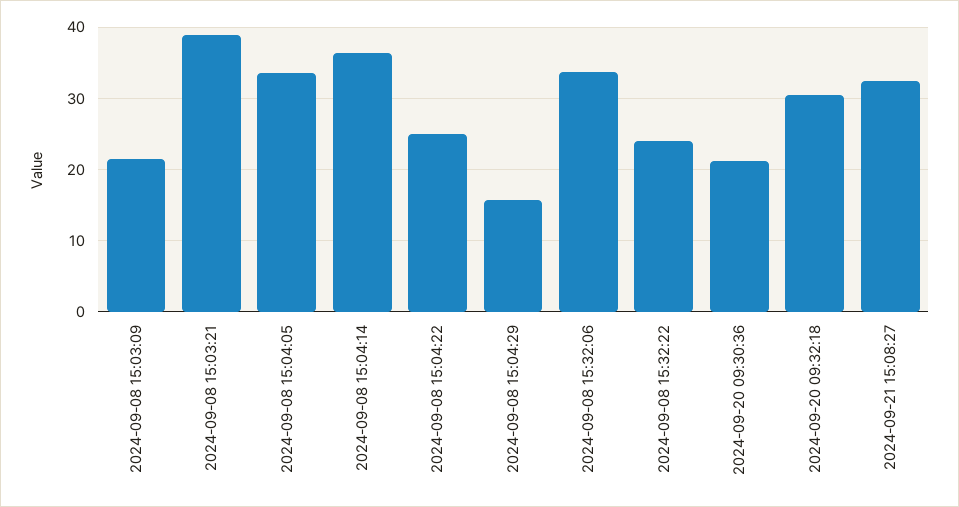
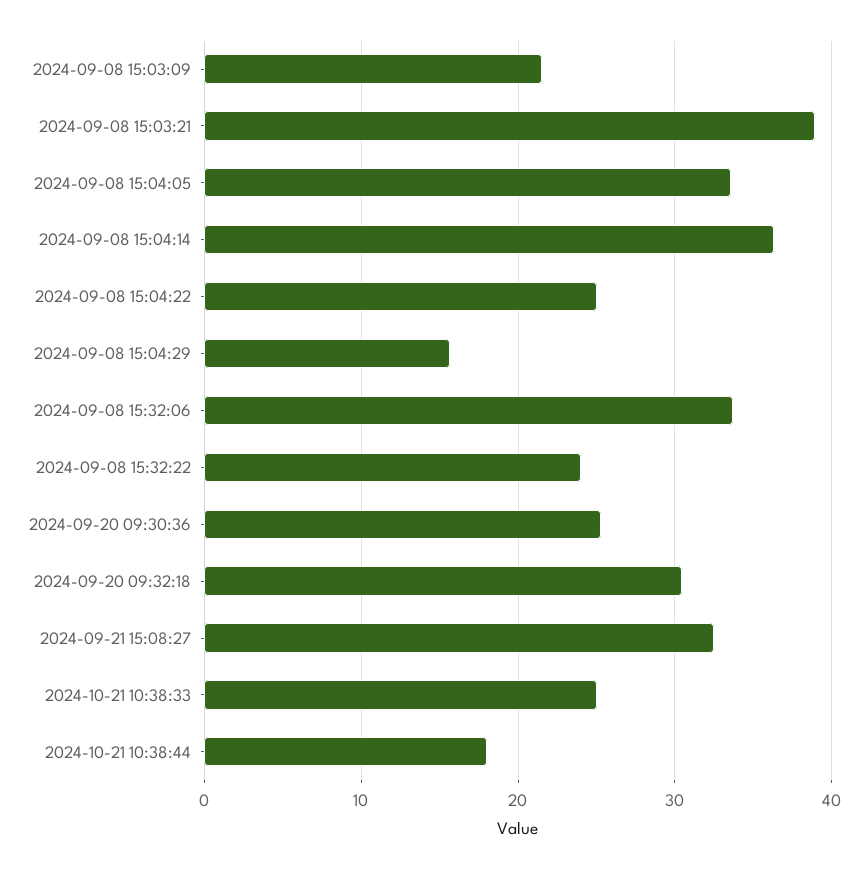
2024-09-20 09:30:36: 21 -> 25
2024-10-21 10:38:33: none -> 25
2024-10-21 10:38:44: none -> 18

